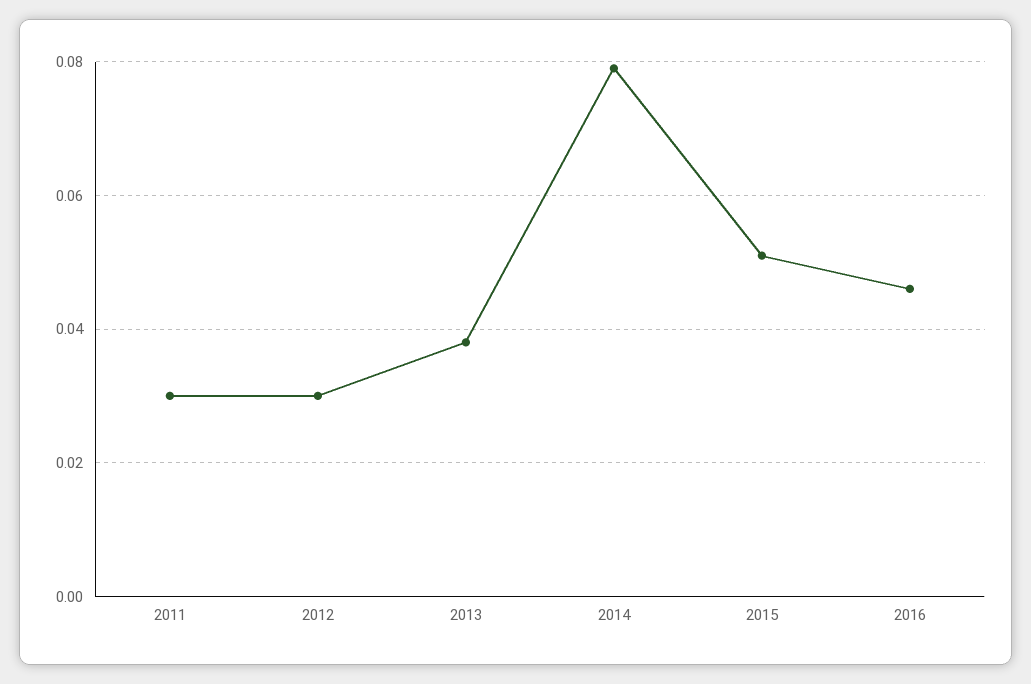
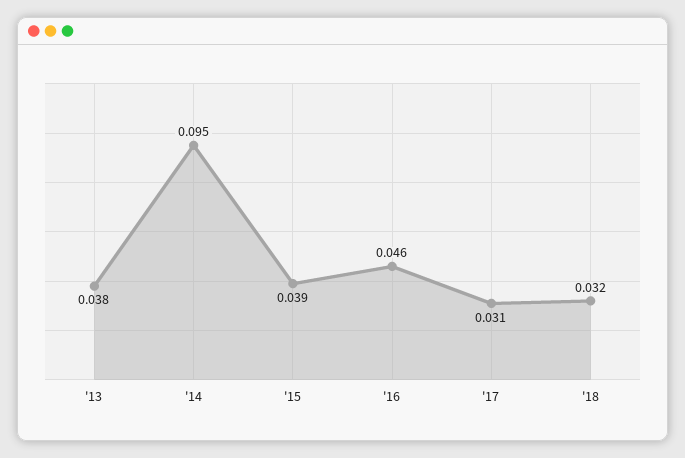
2011: 0.03 -> none
2012: 0.03 -> none
2014: 0.08 -> 0.095
2015: 0.05 -> 0.039
'17: none -> 0.031
'18: none -> 0.032

